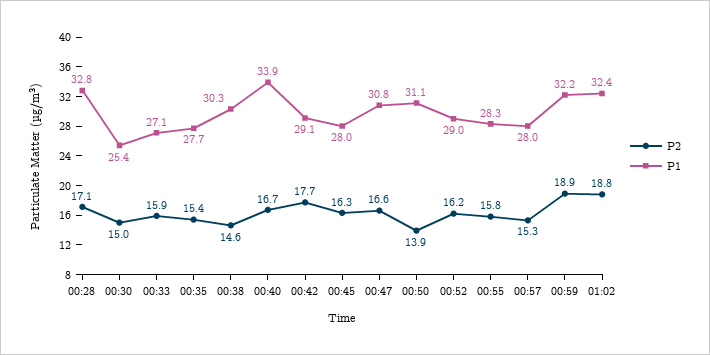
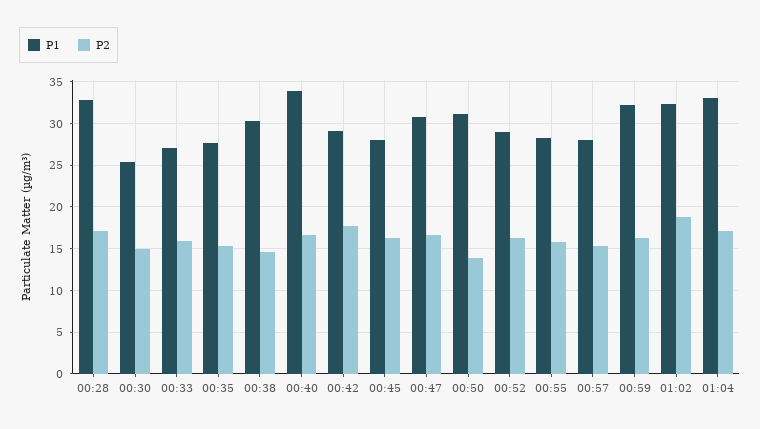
P2, 00:59: 18.9 -> 16
P1, 01:04: none -> 33
P2, 01:04: none -> 17

